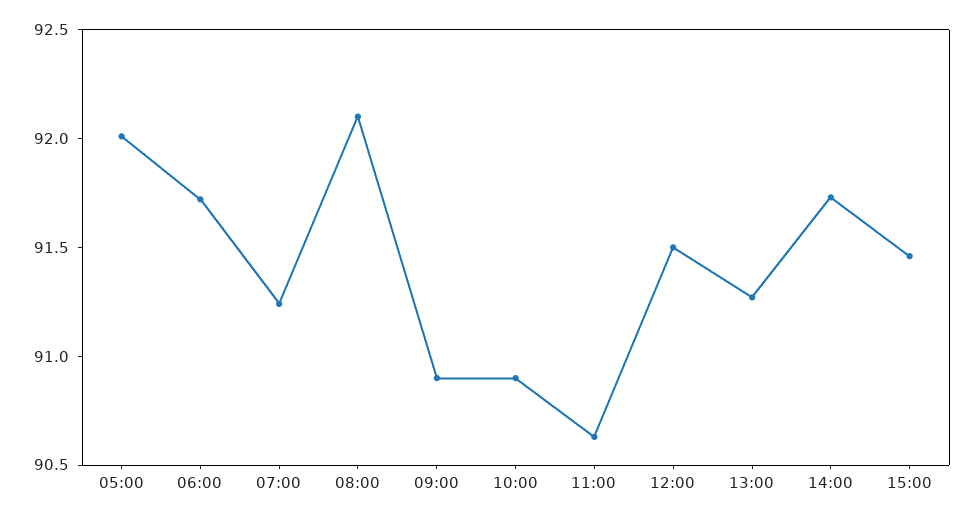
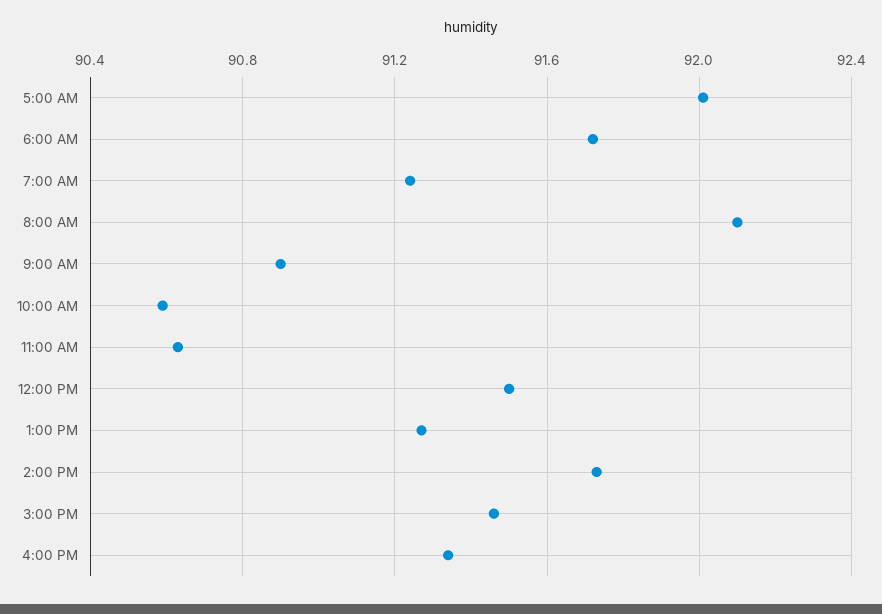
10:00: 90.9 -> 90.6
4:00 PM: none -> 91.35

